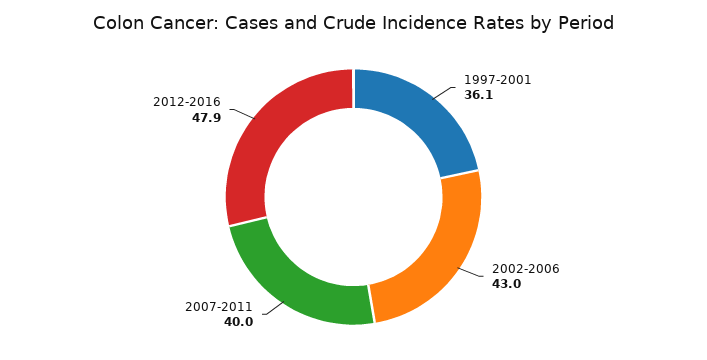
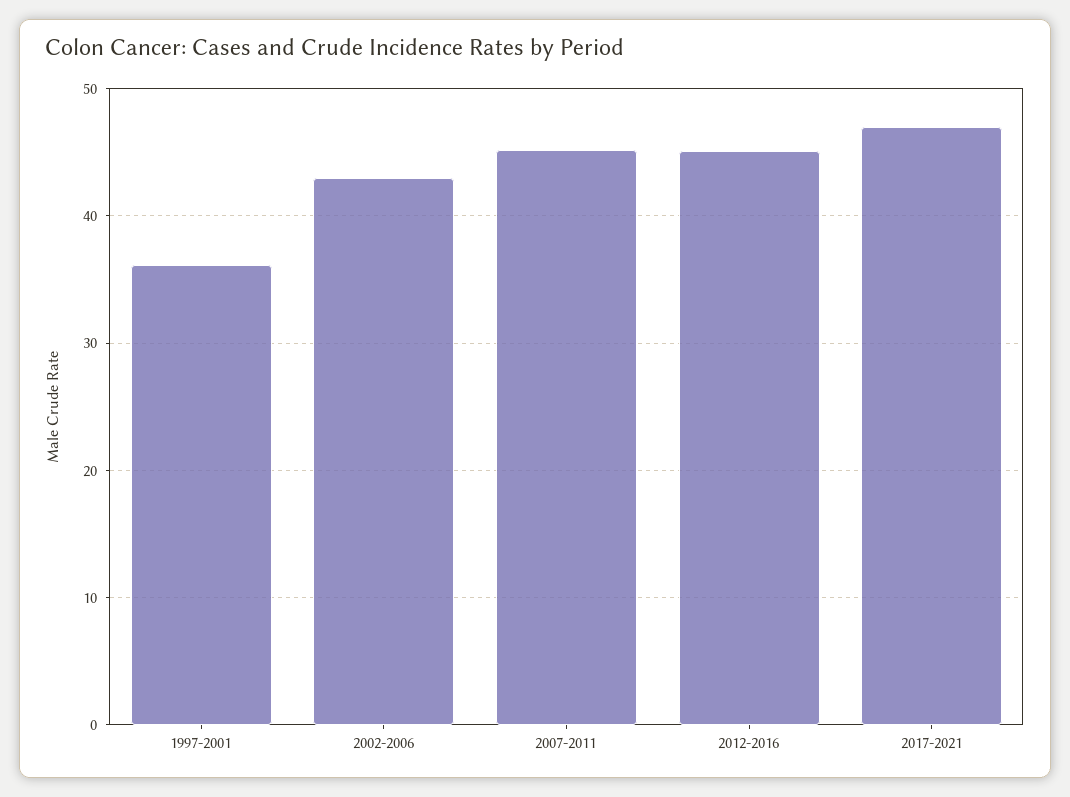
2007-2011: 40 -> 45
2012-2016: 47.9 -> 45
2017-2021: none -> 47

